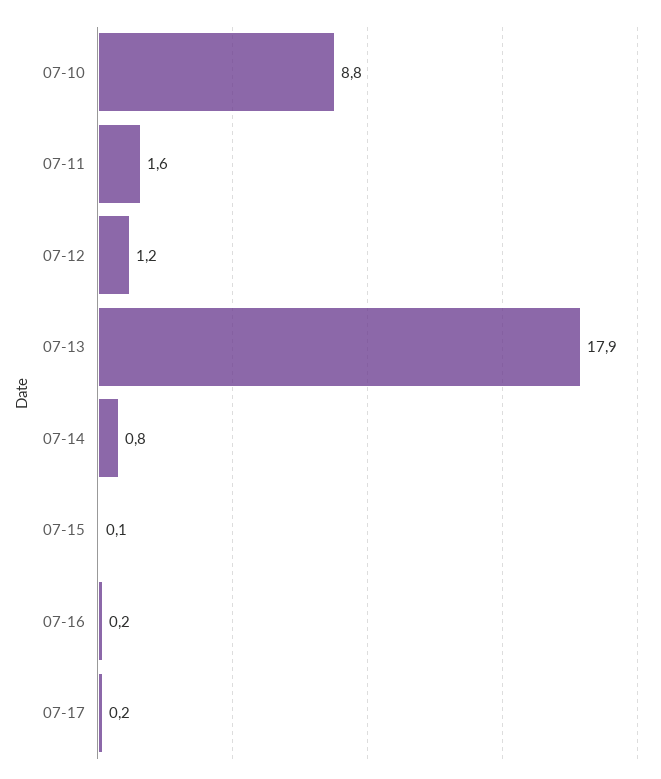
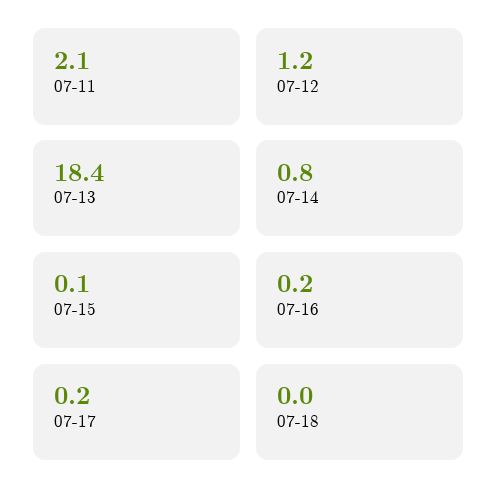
07-10: 8.8 -> none
07-11: 1.6 -> 2.1
07-13: 17.9 -> 18.4
07-18: none -> 0

